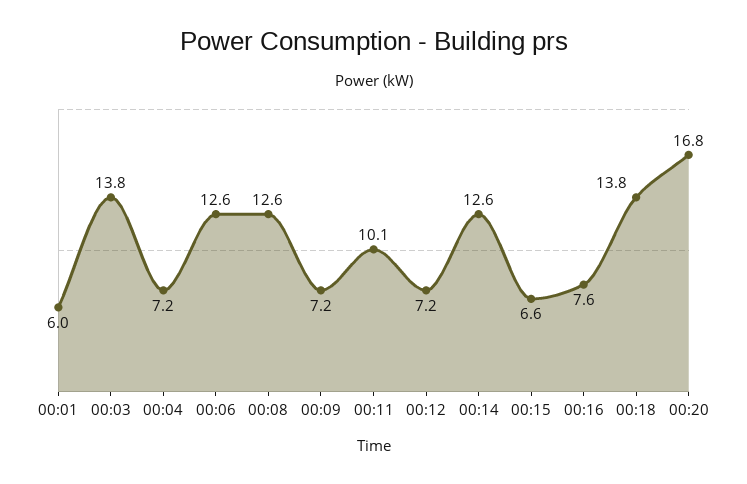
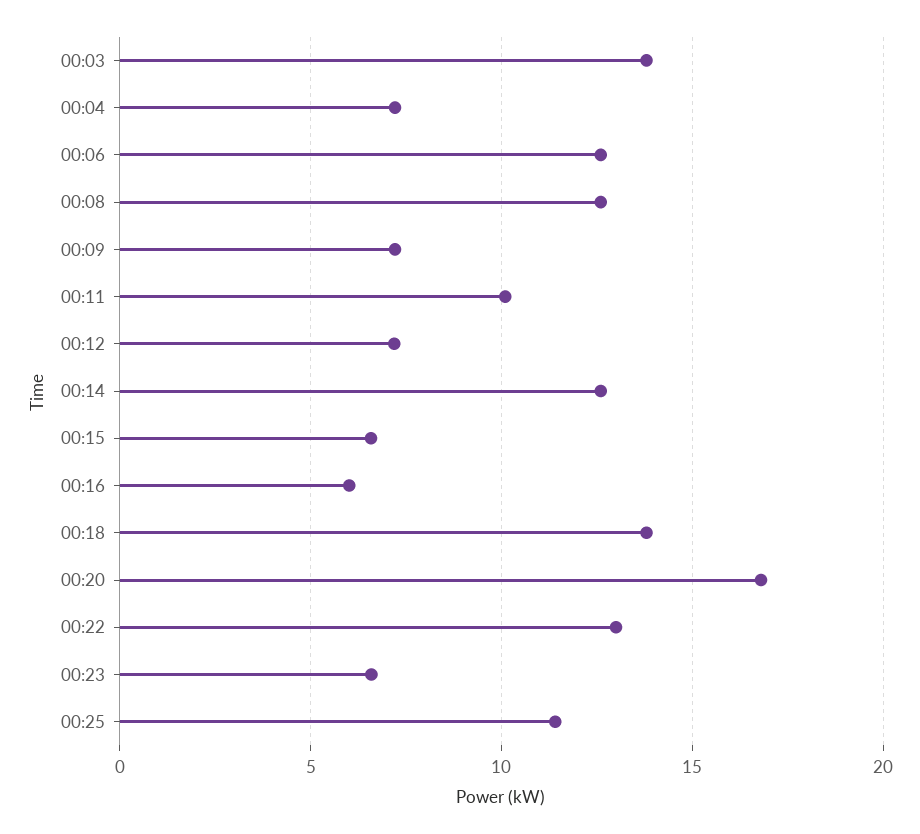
00:01: 6 -> none
00:16: 7.6 -> 6
00:22: none -> 13
00:23: none -> 6.5
00:25: none -> 11.5

